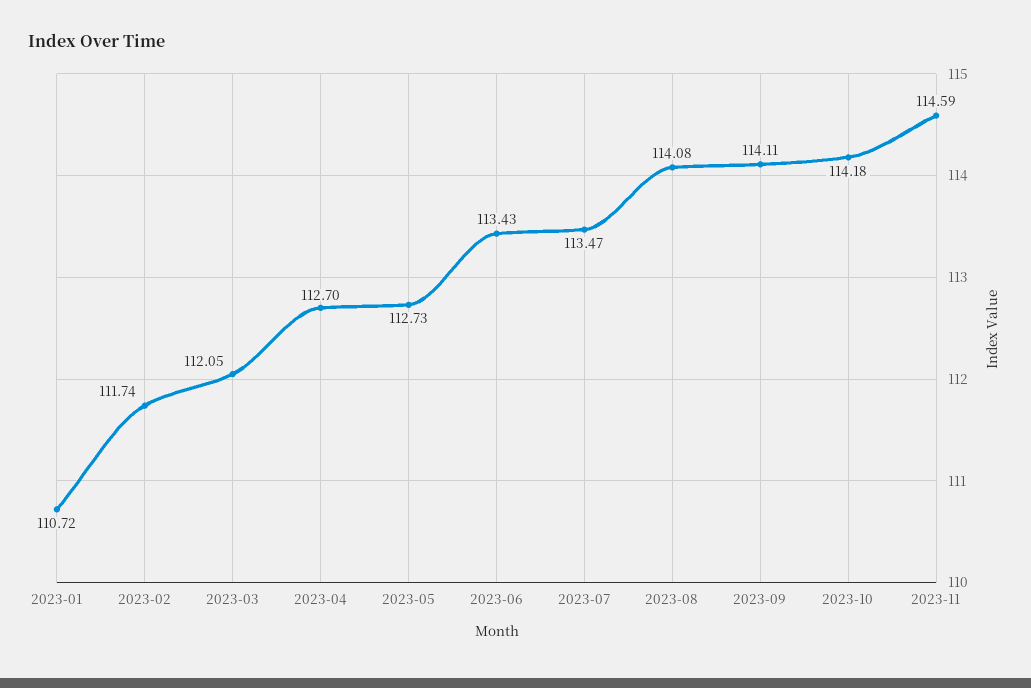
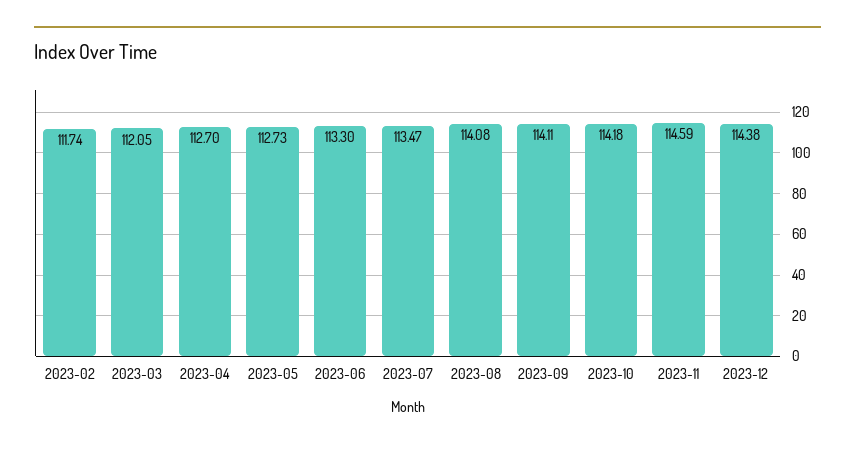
2023-01: 110.72 -> none
2023-06: 113.43 -> 113.3
2023-12: none -> 114.38

